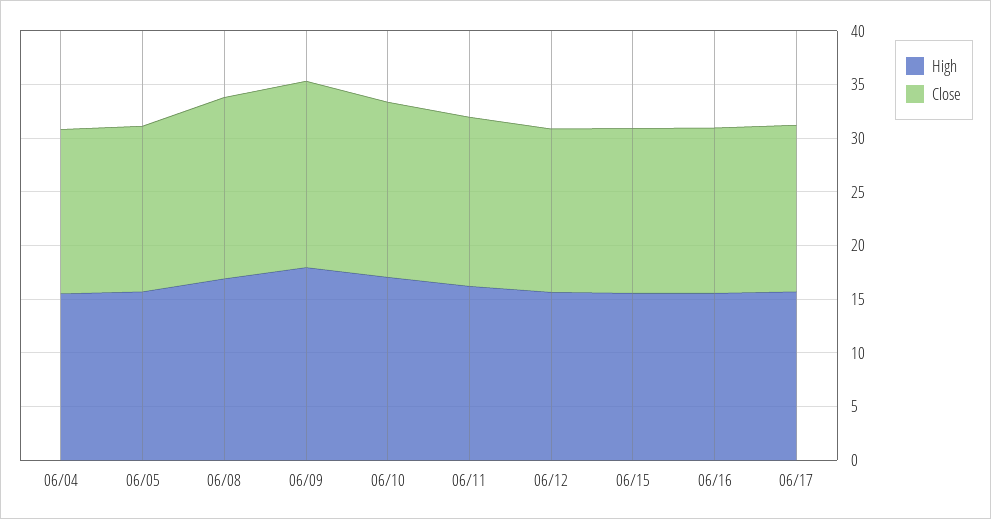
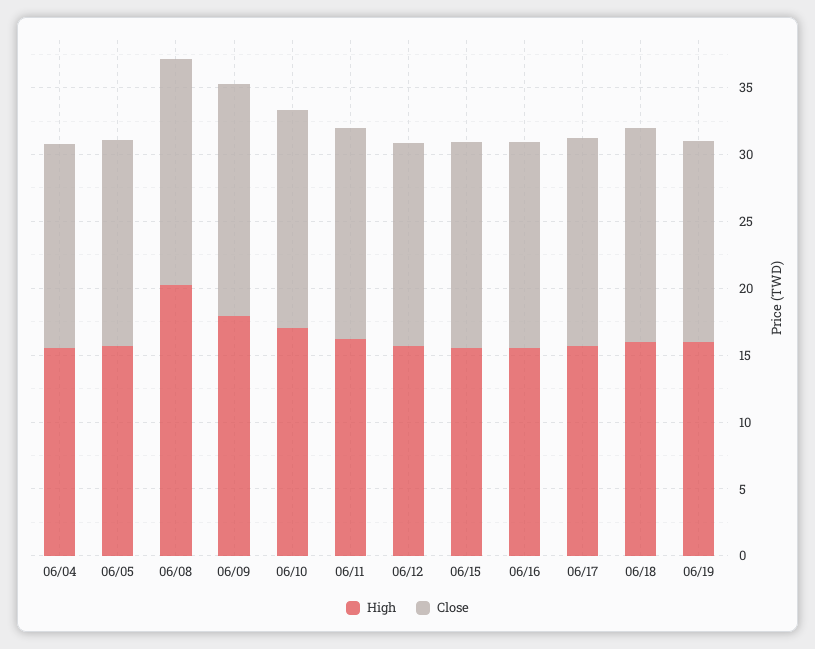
High, 06/08: 17 -> 20
High, 06/18: none -> 16
Close, 06/18: none -> 16
High, 06/19: none -> 16
Close, 06/19: none -> 15

